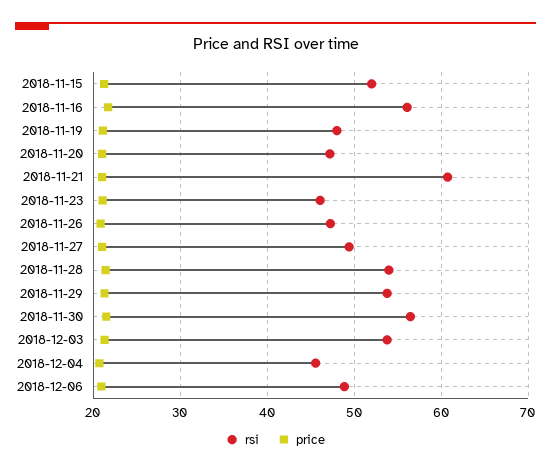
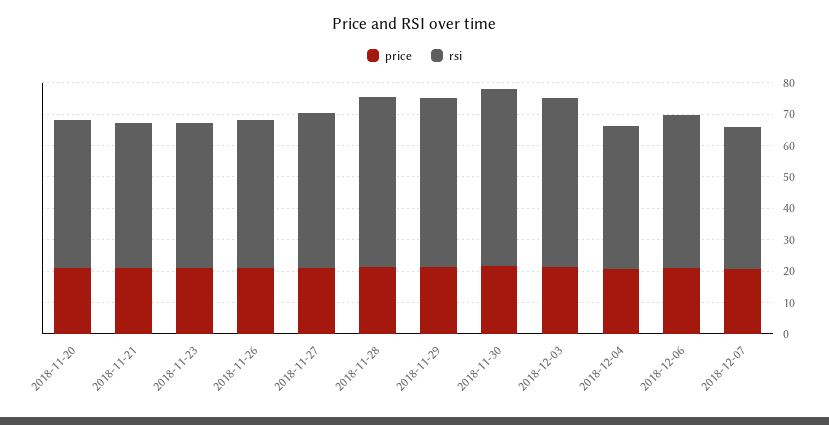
rsi, 2018-11-15: 52 -> none
price, 2018-11-15: 21 -> none
rsi, 2018-11-16: 56 -> none
price, 2018-11-16: 22 -> none
rsi, 2018-11-19: 48 -> none
price, 2018-11-19: 21 -> none
rsi, 2018-11-21: 61 -> 45
price, 2018-12-07: none -> 20
rsi, 2018-12-07: none -> 45

